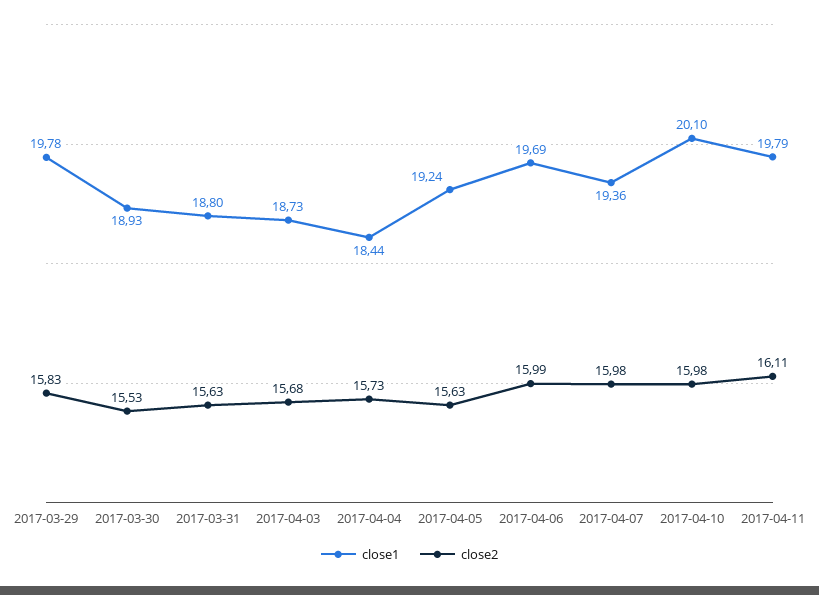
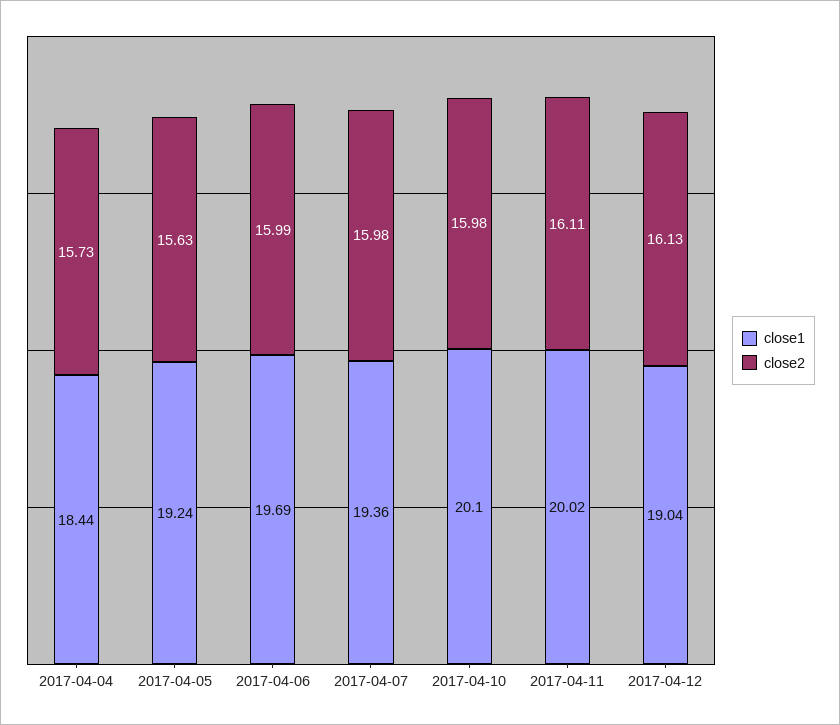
close1, 2017-03-29: 19.78 -> none
close2, 2017-03-29: 15.83 -> none
close1, 2017-03-30: 18.93 -> none
close2, 2017-03-30: 15.53 -> none
close1, 2017-03-31: 18.8 -> none
close2, 2017-03-31: 15.63 -> none
close1, 2017-04-03: 18.73 -> none
close2, 2017-04-03: 15.68 -> none
close1, 2017-04-11: 19.79 -> 20.02
close1, 2017-04-12: none -> 19.04
close2, 2017-04-12: none -> 16.13

